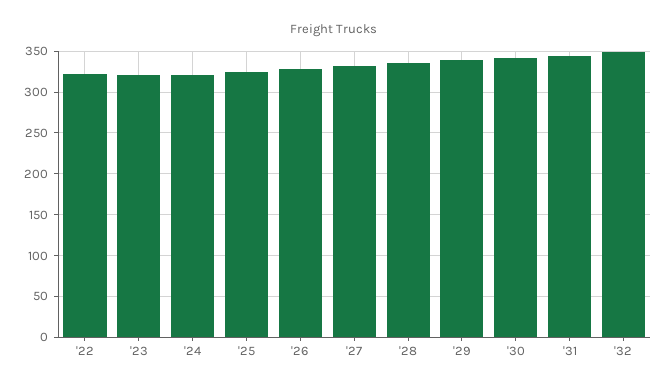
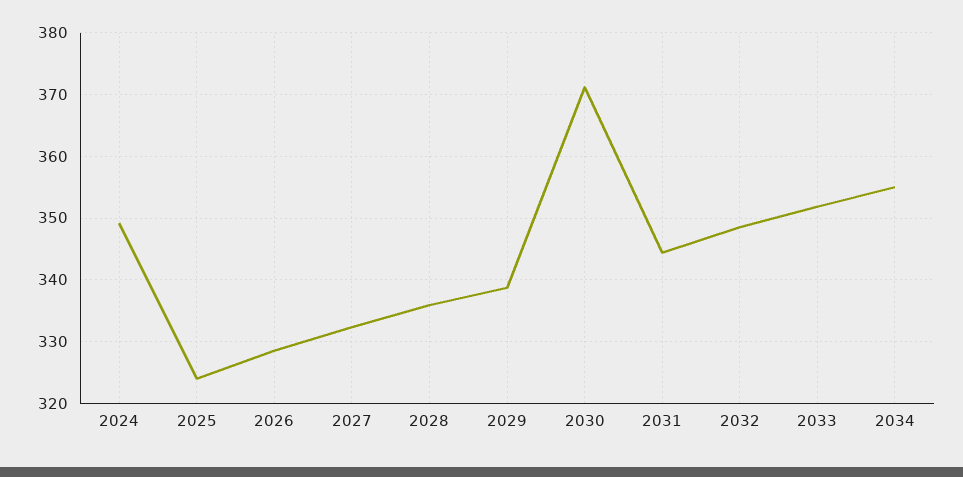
'22: 320 -> none
'23: 320 -> none
'24: 320 -> 349
'30: 340 -> 371
2033: none -> 352
2034: none -> 355

